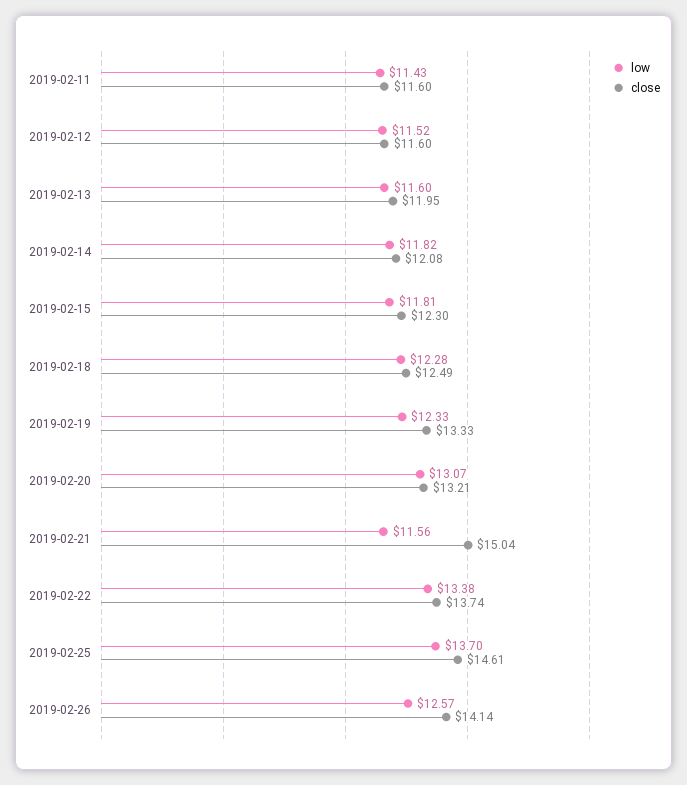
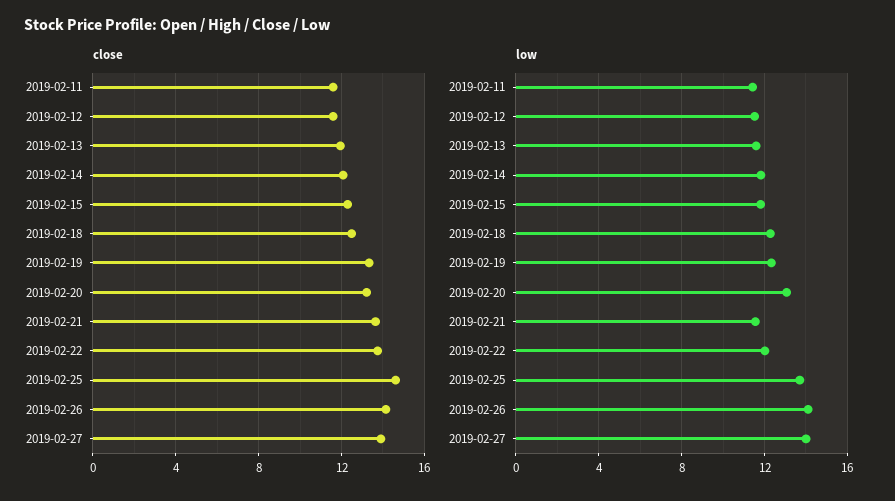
close, 2019-02-21: 15.04 -> 13.5
low, 2019-02-22: 13.38 -> 12
low, 2019-02-26: 12.57 -> 14
close, 2019-02-27: none -> 14
low, 2019-02-27: none -> 14

